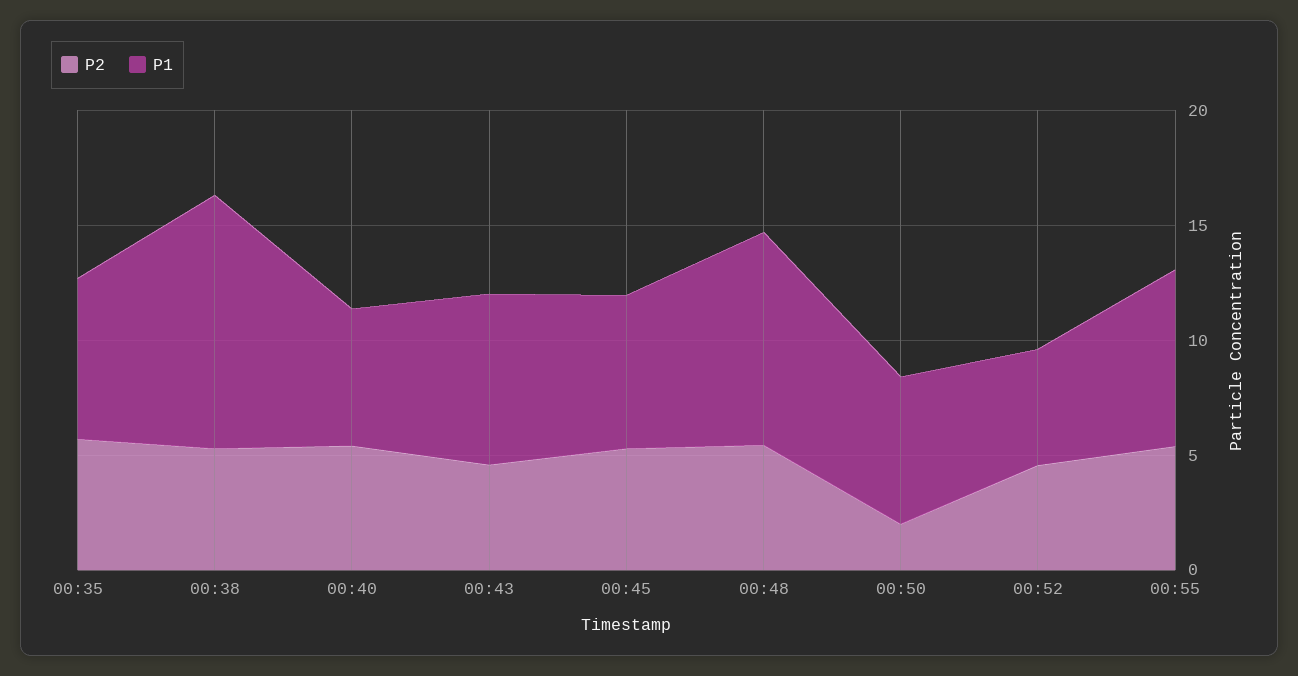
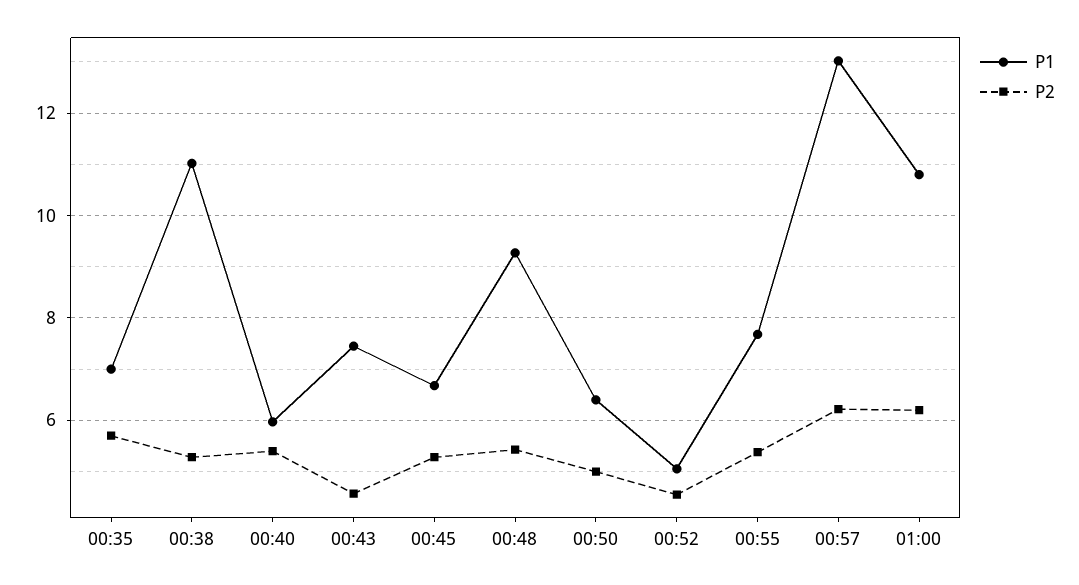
P2, 00:50: 2 -> 5
P1, 00:57: none -> 13
P2, 00:57: none -> 6.2
P1, 01:00: none -> 10.8
P2, 01:00: none -> 6.2

